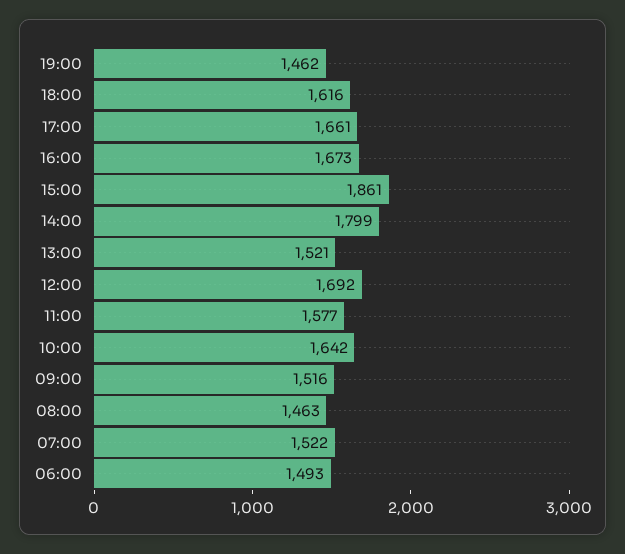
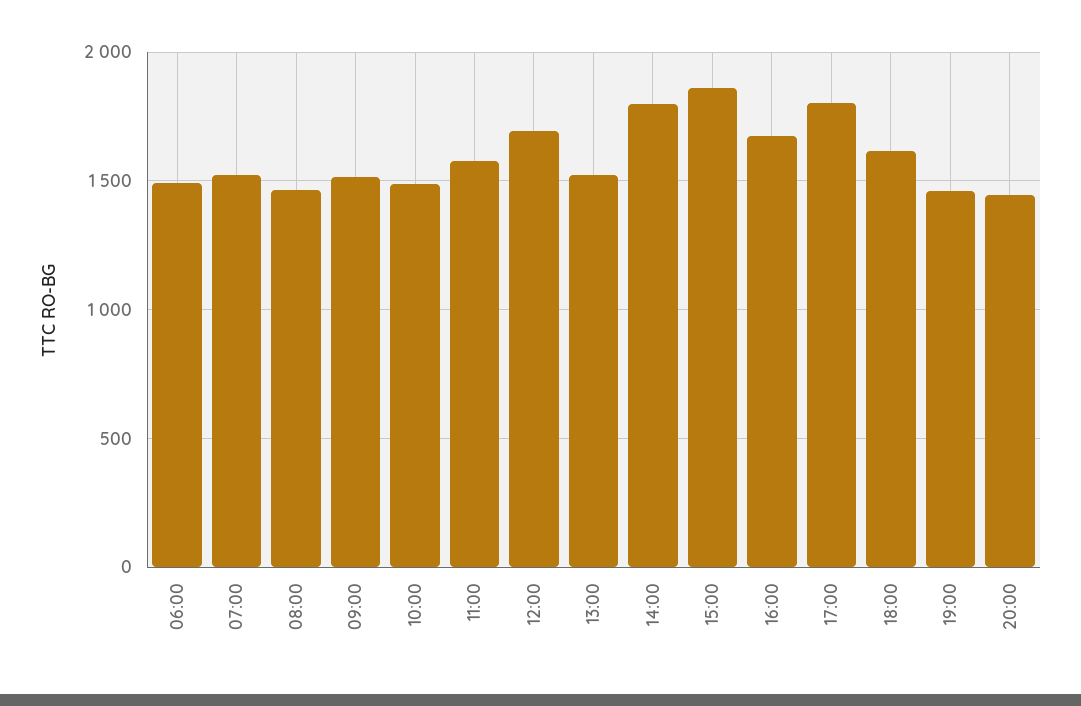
17:00: 1661 -> 1800
10:00: 1642 -> 1500
20:00: none -> 1450

